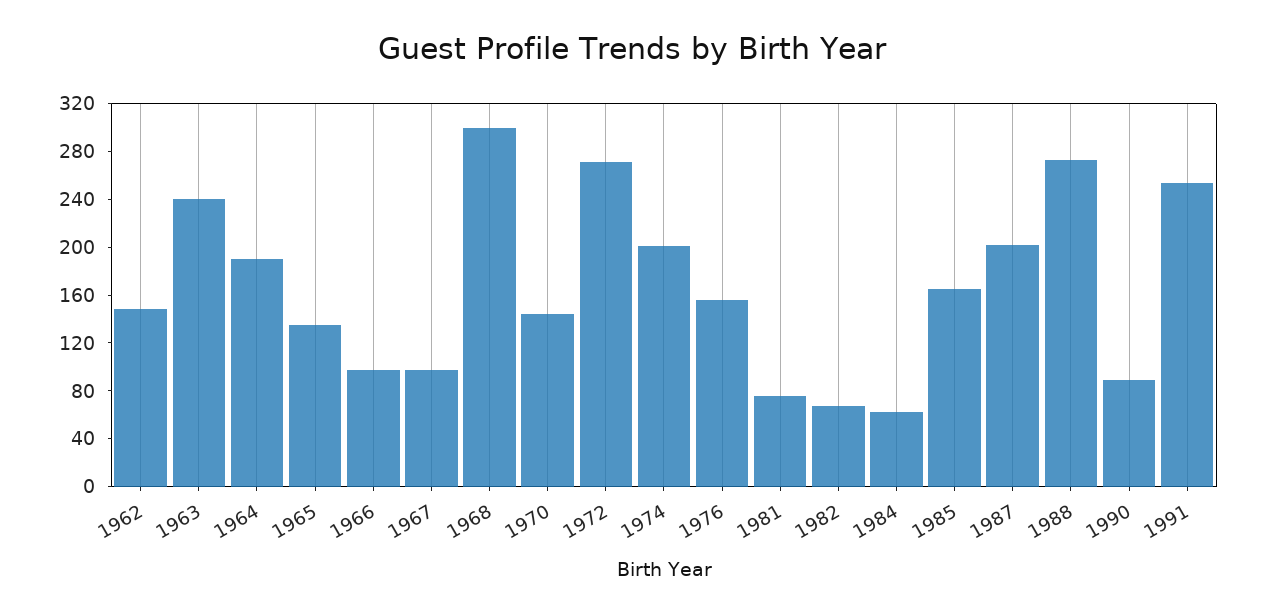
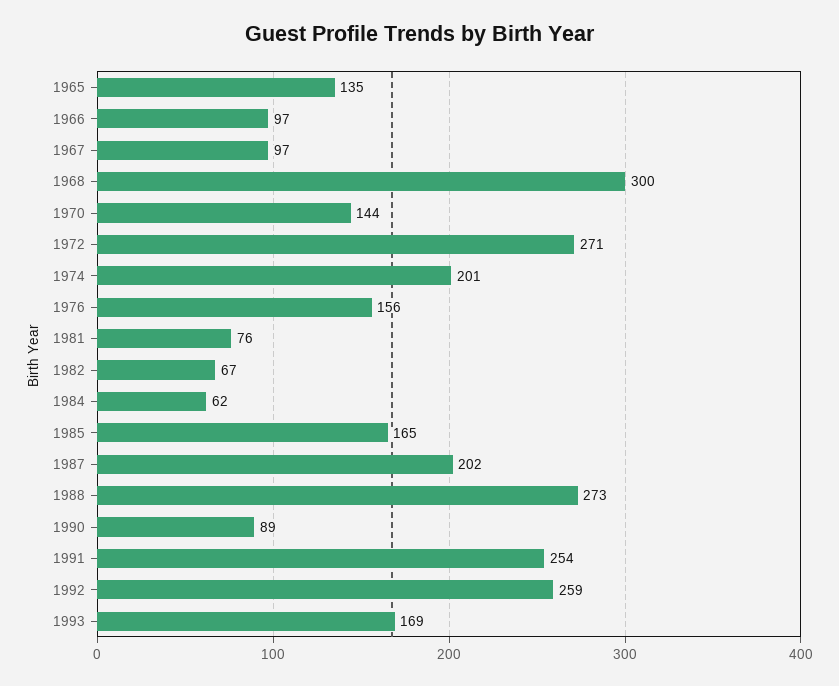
1962: 150 -> none
1963: 240 -> none
1964: 190 -> none
1992: none -> 259
1993: none -> 169

